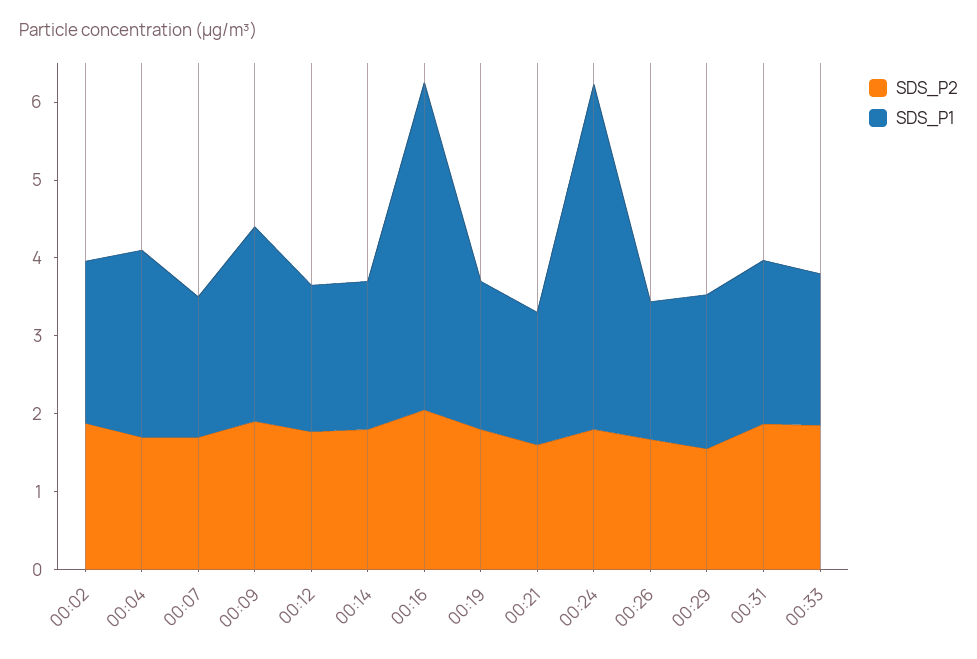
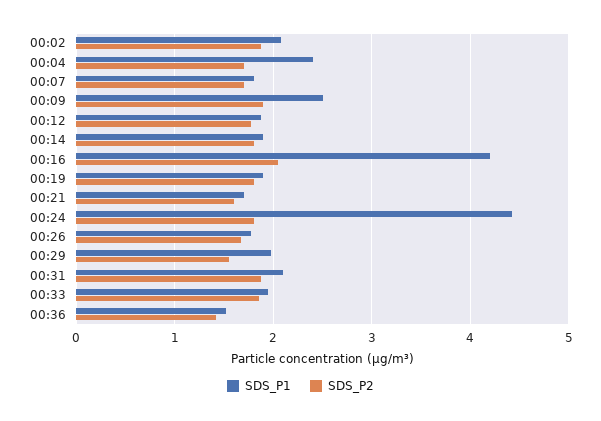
SDS_P1, 00:36: none -> 1.5
SDS_P2, 00:36: none -> 1.4

